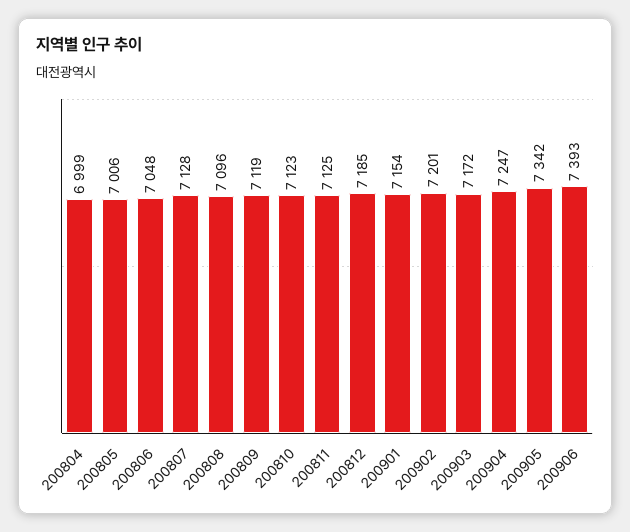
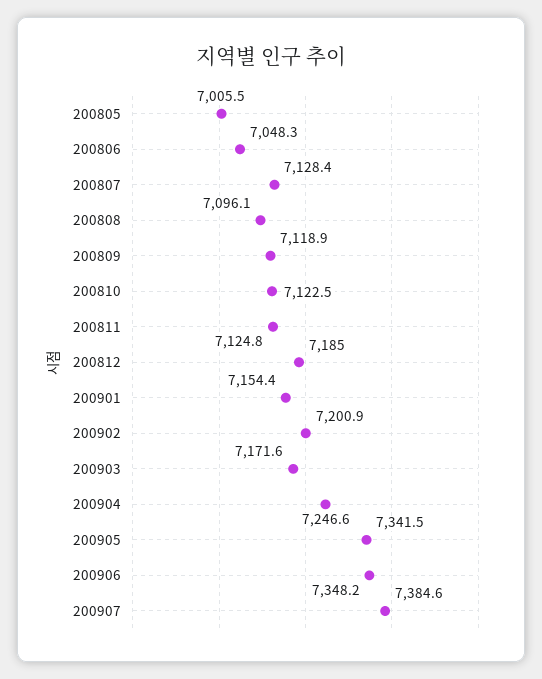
200804: 6999 -> none
200906: 7393 -> 7348.2
200907: none -> 7384.6

